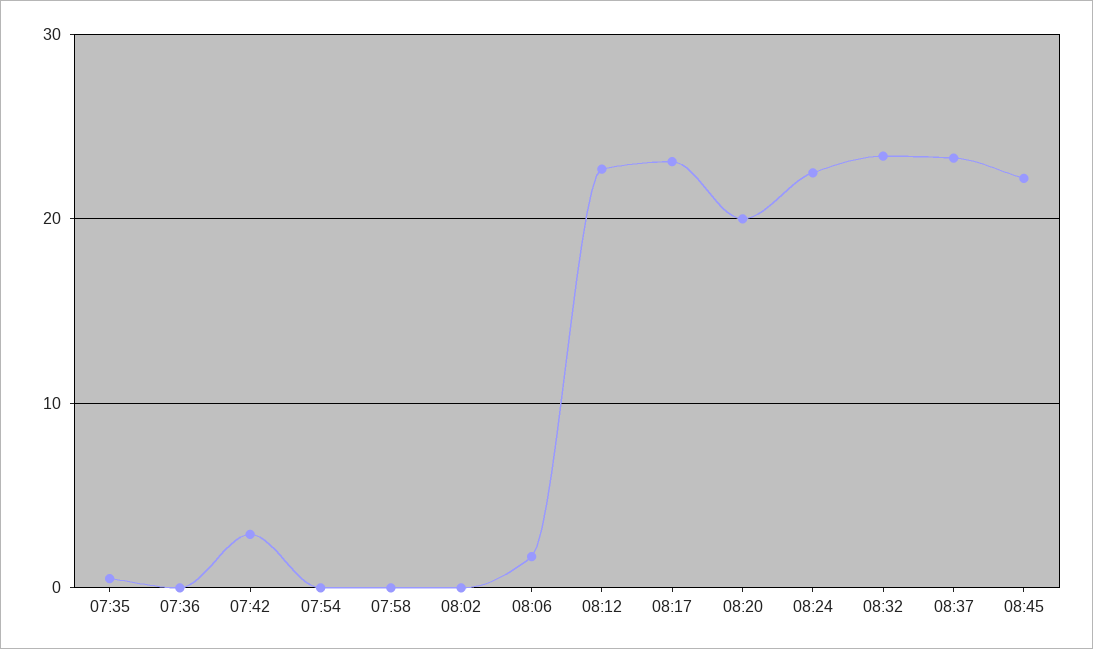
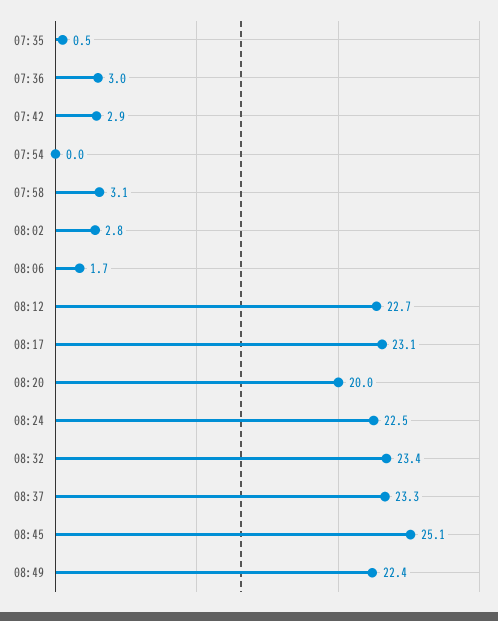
07:36: 0 -> 3
07:58: 0 -> 3.1
08:02: 0 -> 2.8
08:45: 22 -> 25.1
08:49: none -> 22.4

